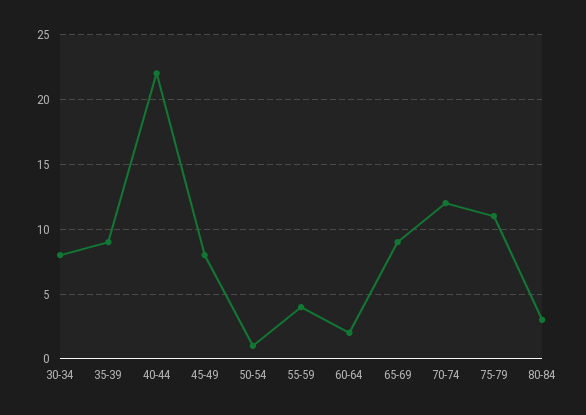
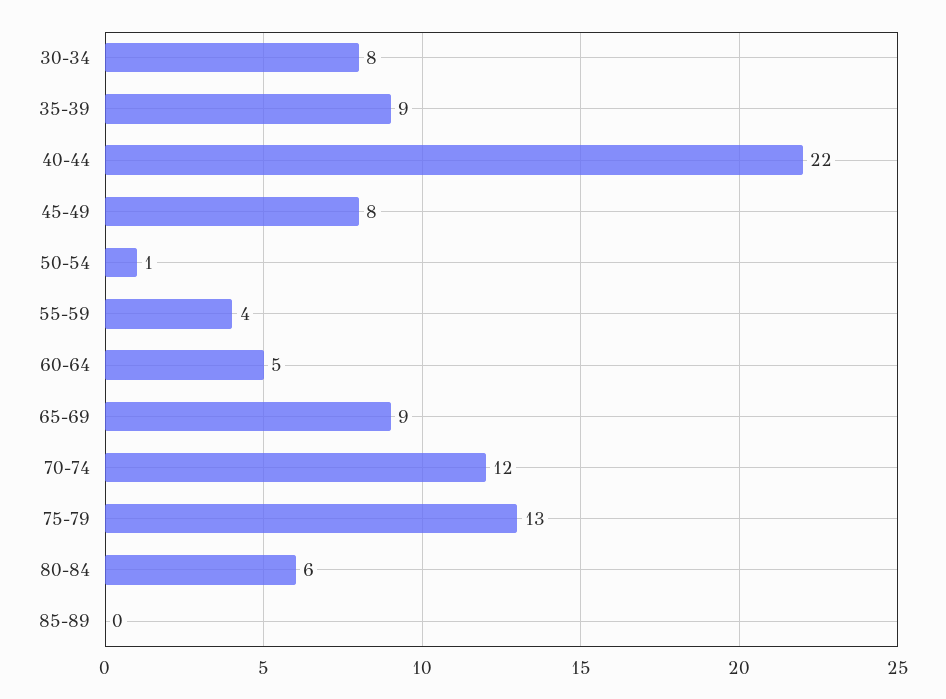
60-64: 2 -> 5
75-79: 11 -> 13
80-84: 3 -> 6
85-89: none -> 0

